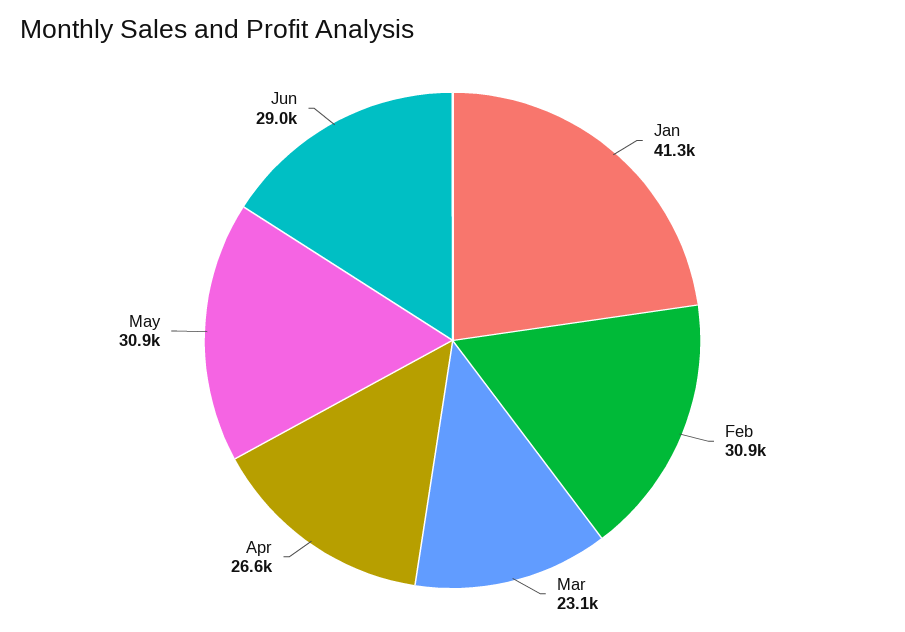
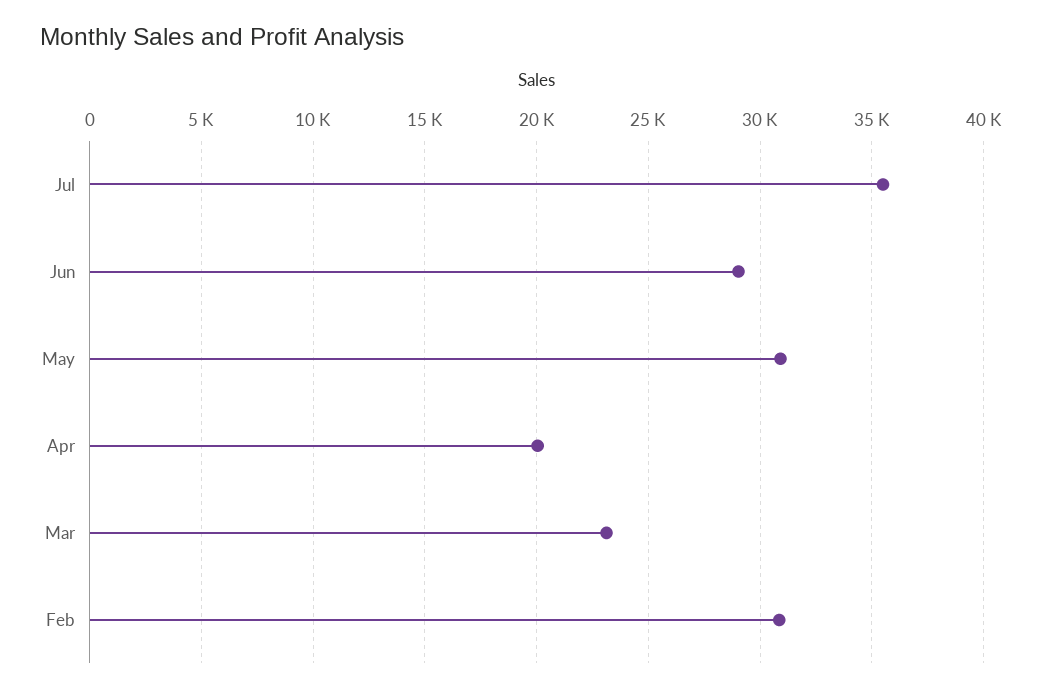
Jan: 41300 -> none
Apr: 26600 -> 20000
Jul: none -> 35500

